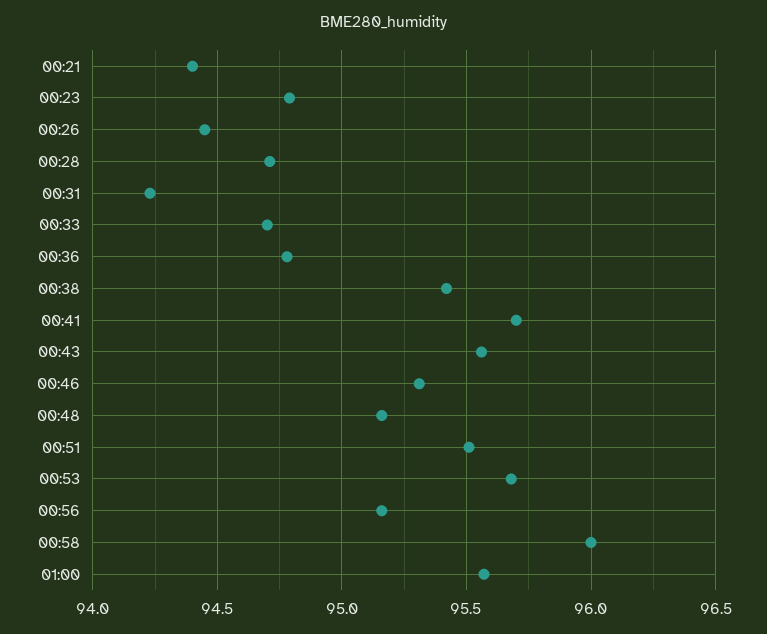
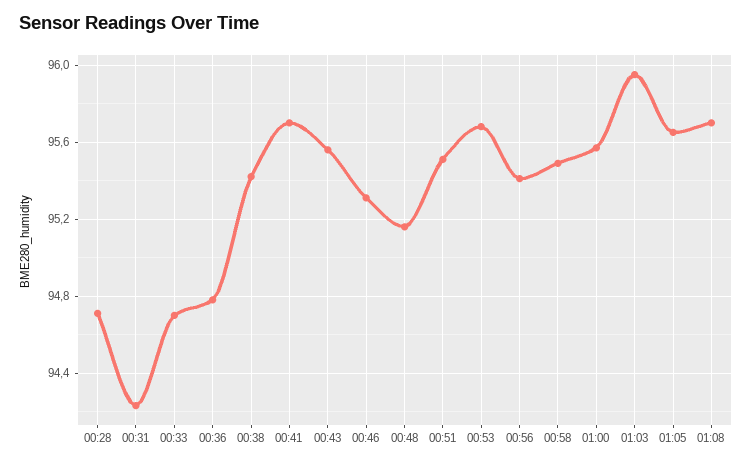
00:21: 94.4 -> none
00:23: 94.8 -> none
00:26: 94.45 -> none
00:56: 95.15 -> 95.4
00:58: 96 -> 95.5
01:03: none -> 95.95
01:05: none -> 95.65
01:08: none -> 95.7

